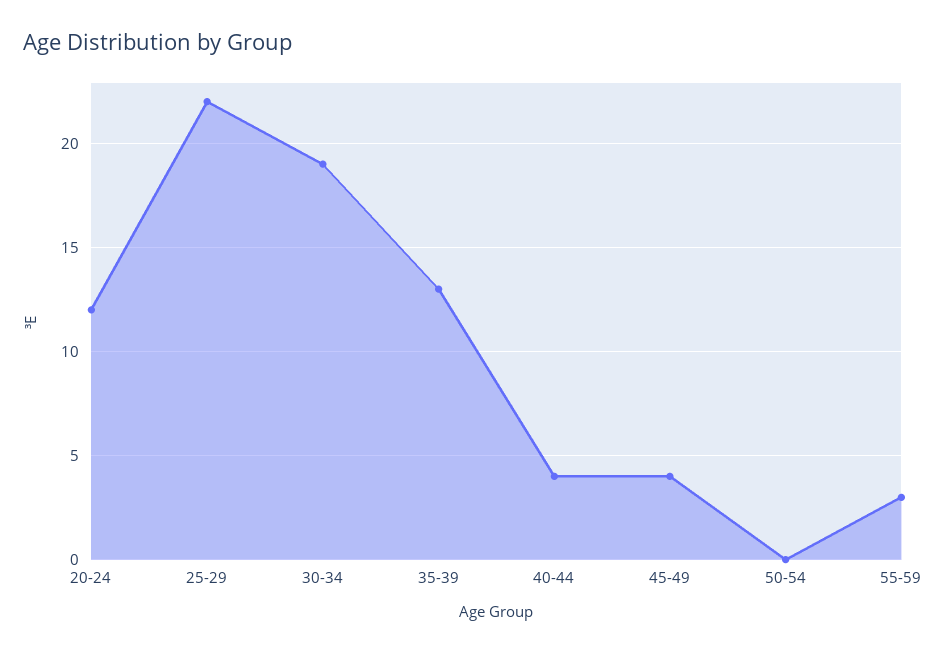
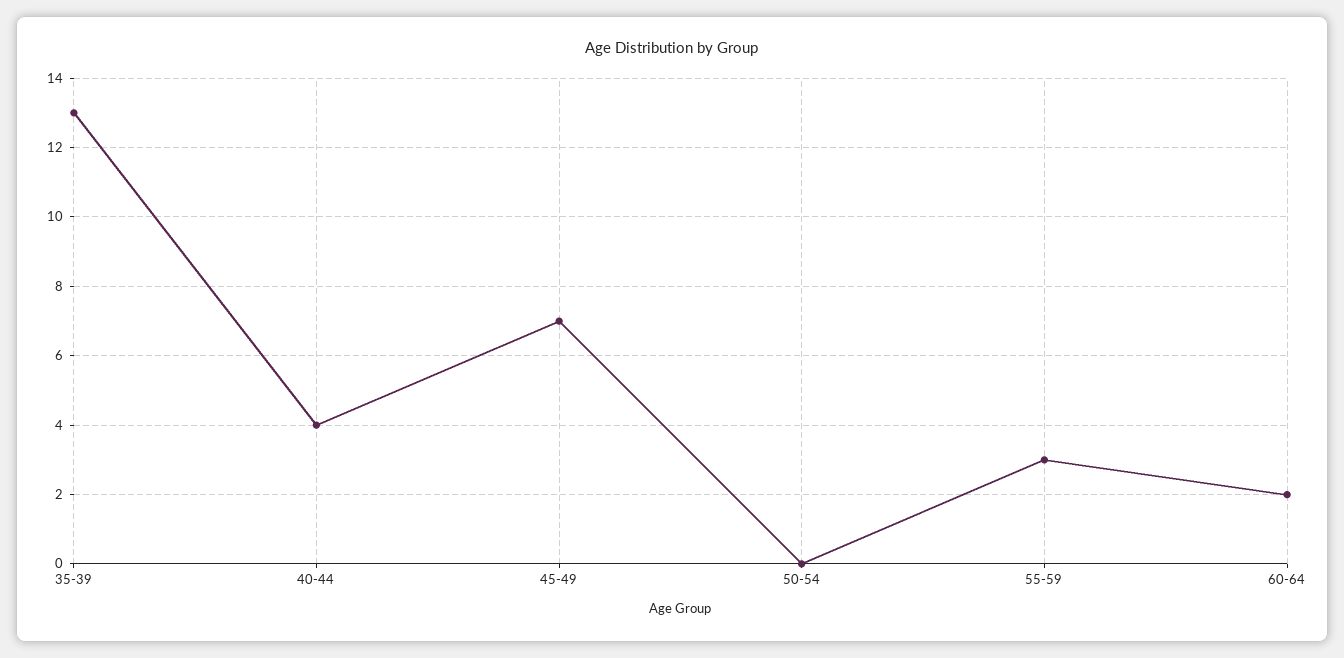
20-24: 12 -> none
25-29: 22 -> none
30-34: 19 -> none
45-49: 4 -> 7
60-64: none -> 2

